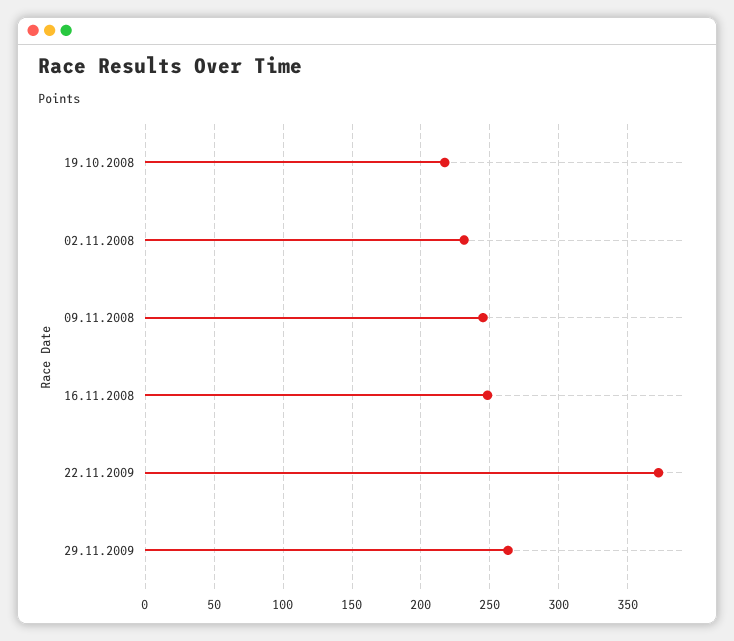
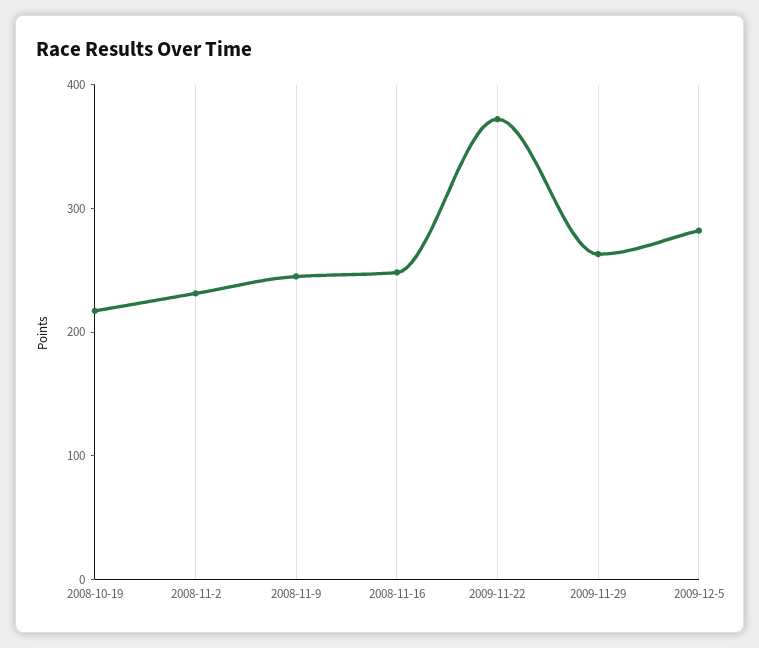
2009-12-5: none -> 280

